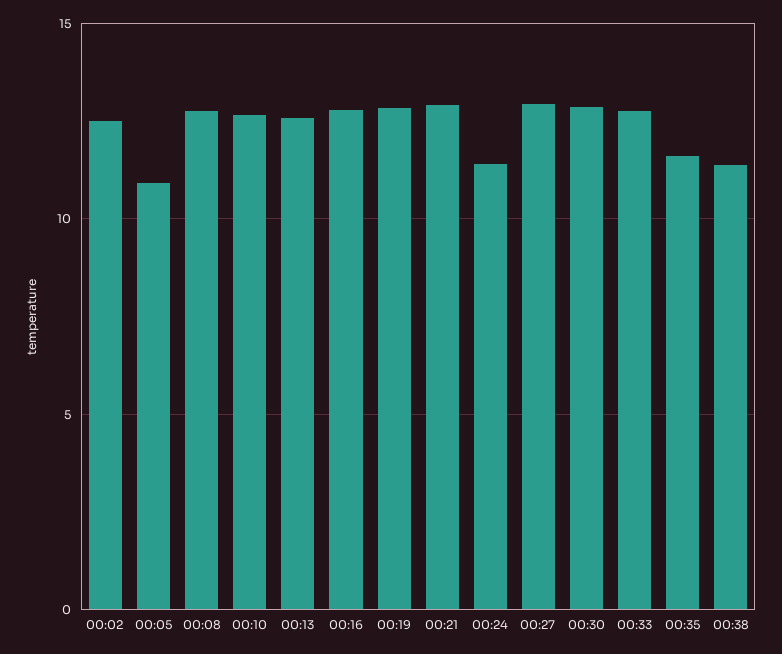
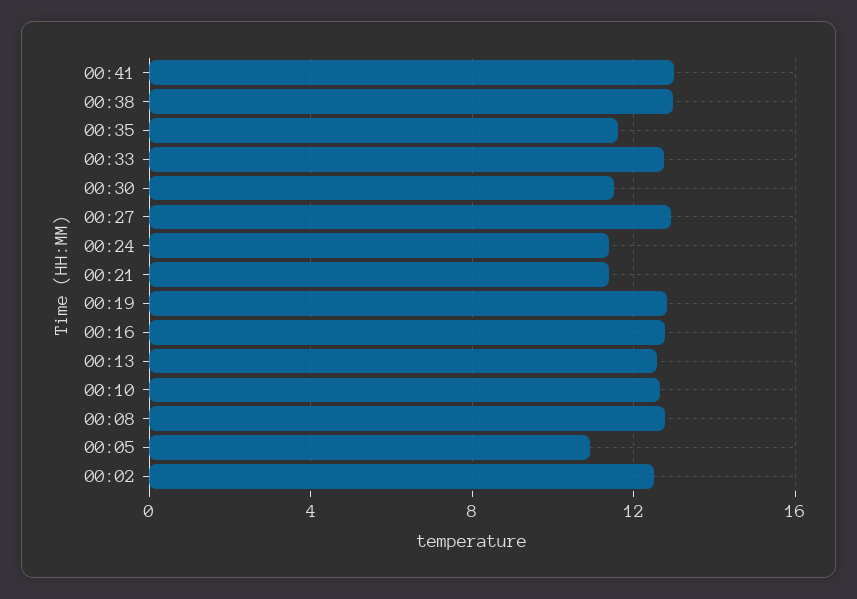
00:21: 13 -> 11.5
00:30: 13 -> 11.5
00:38: 11.5 -> 13
00:41: none -> 13

